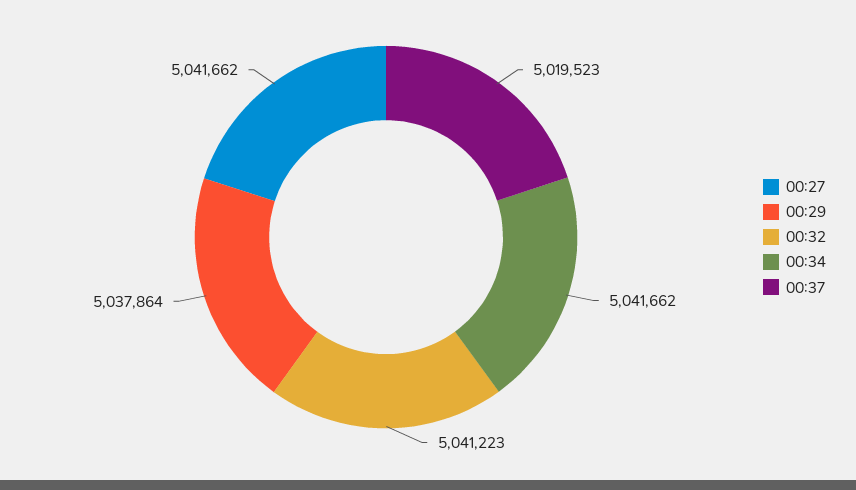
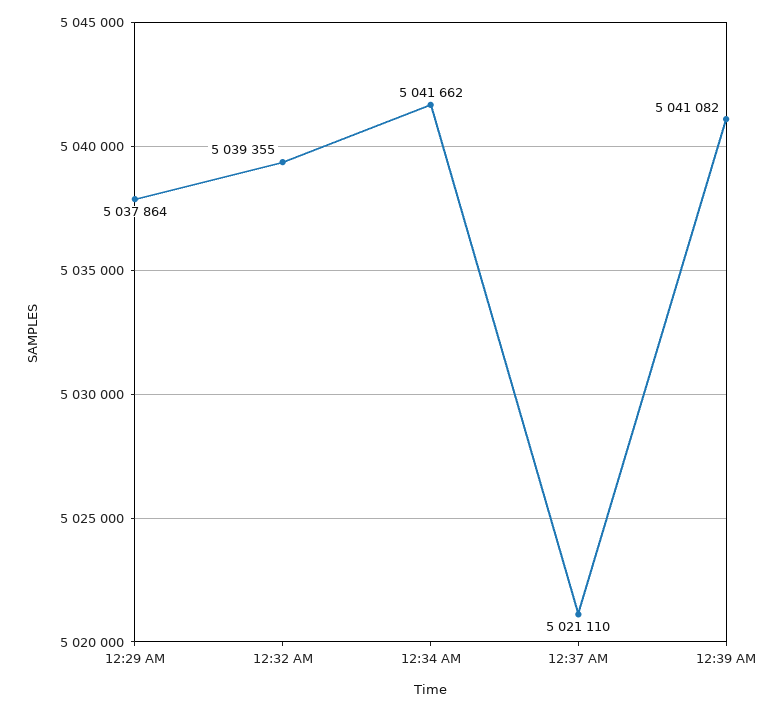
00:27: 5041662 -> none
00:32: 5041223 -> 5039355
00:37: 5019523 -> 5021110
12:39 AM: none -> 5041082

